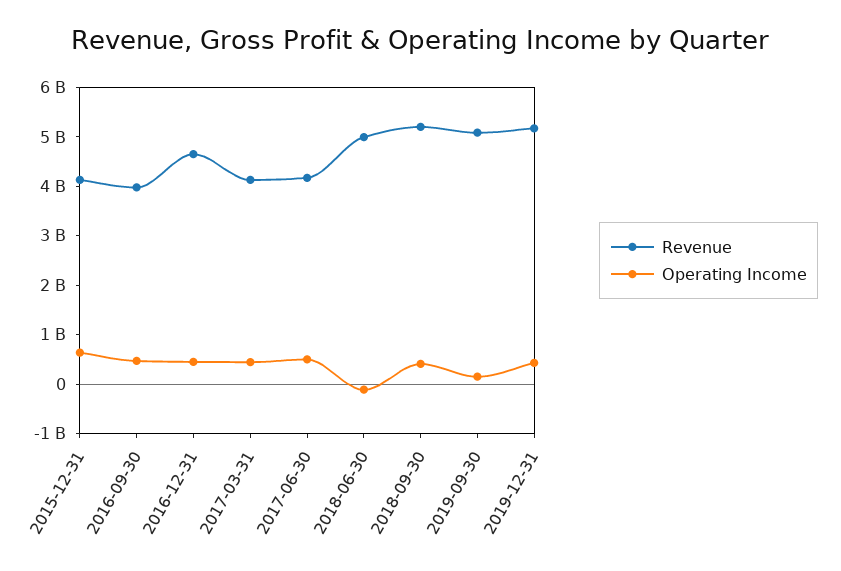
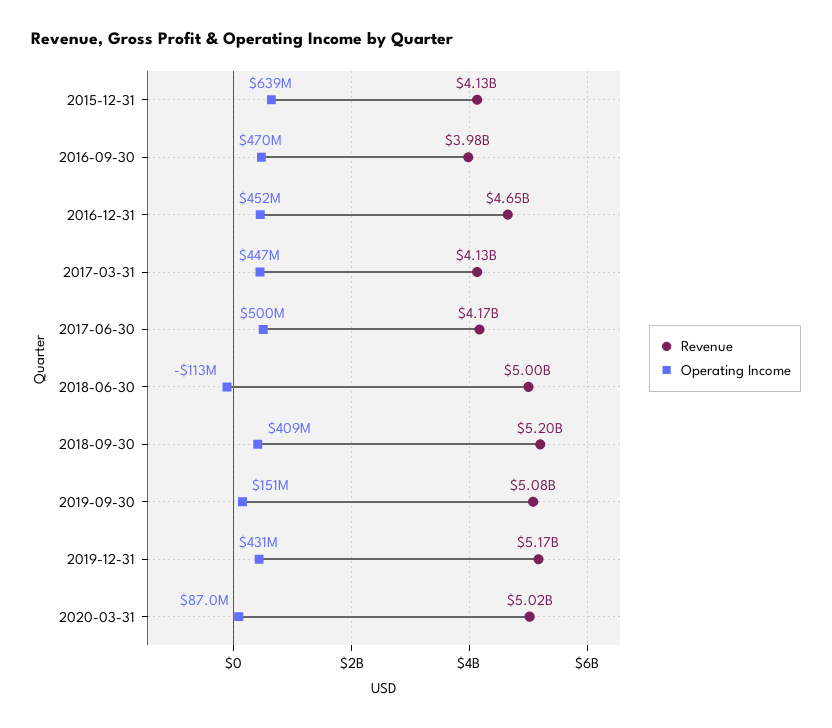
Revenue, 2020-03-31: none -> 5020000000
Operating Income, 2020-03-31: none -> 87000000

